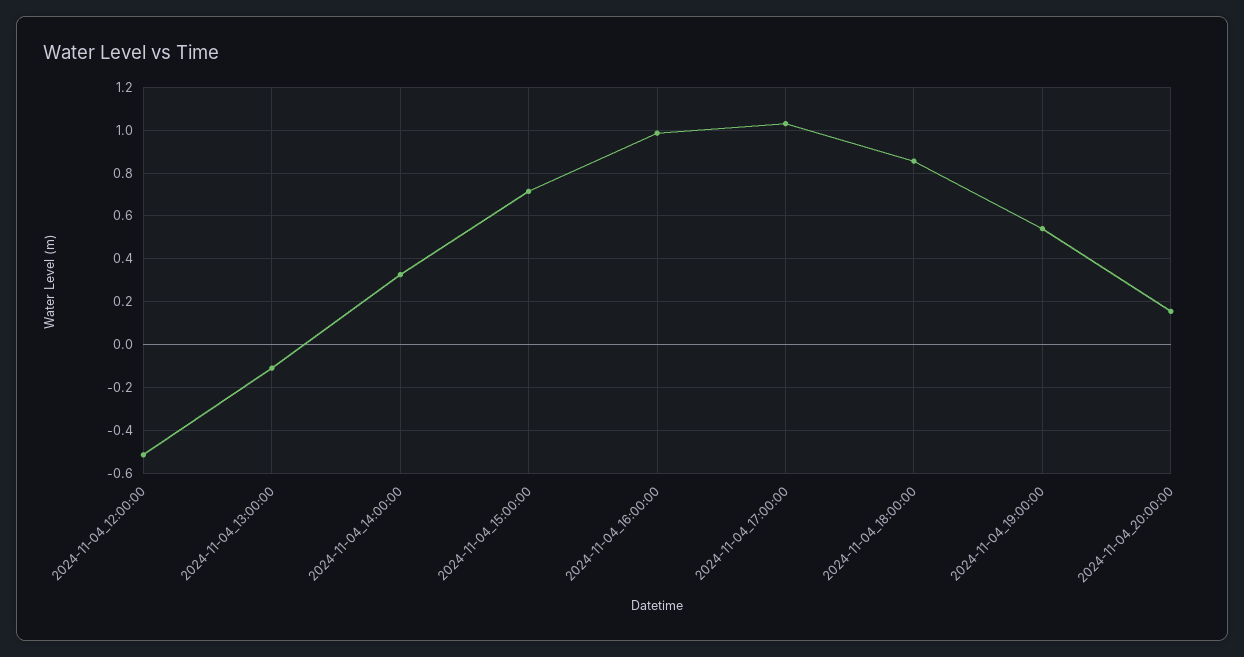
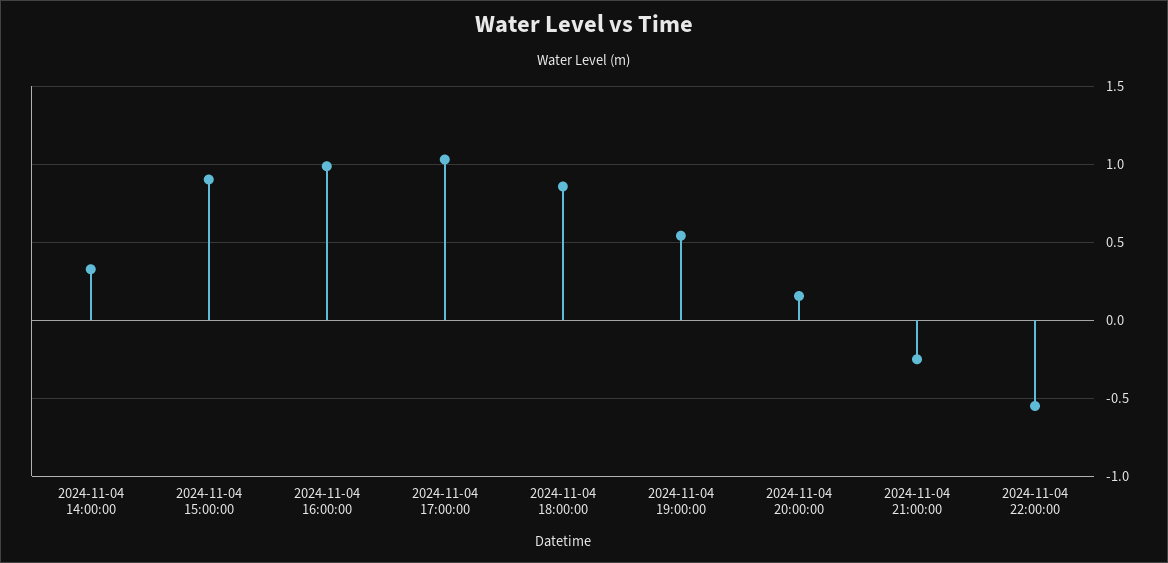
2024-11-04_12:00:00: -0.5 -> none
2024-11-04_13:00:00: -0.1 -> none
2024-11-04_15:00:00: 0.7 -> 0.9
2024-11-04 21:00:00: none -> -0.25
2024-11-04 22:00:00: none -> -0.55

